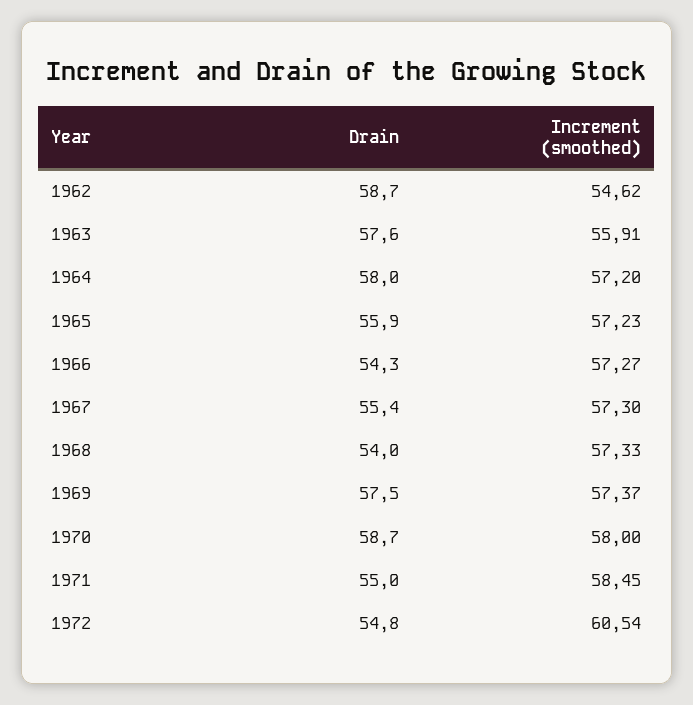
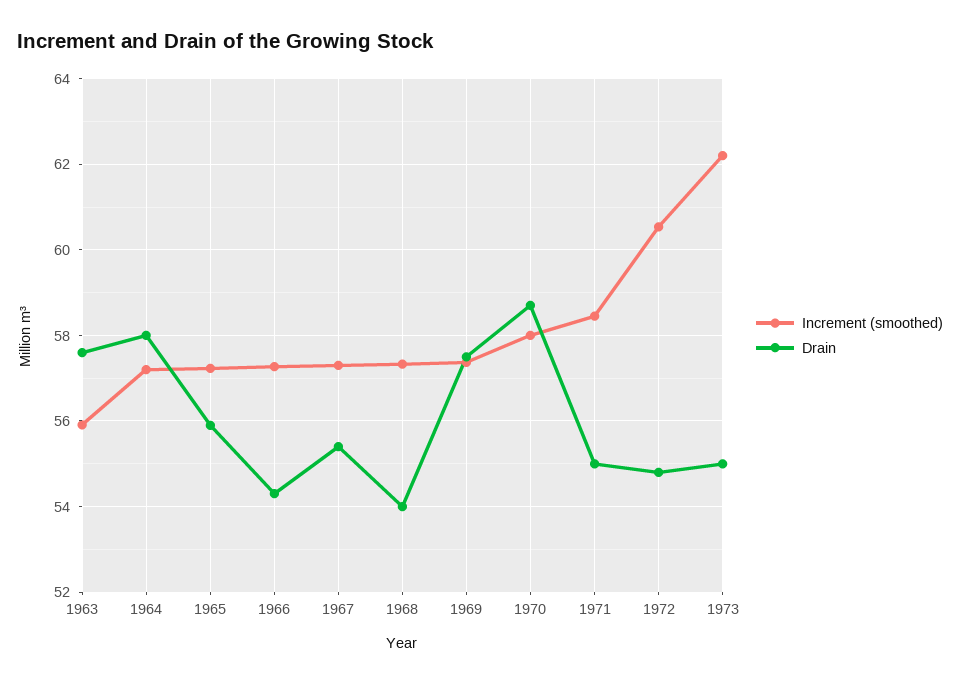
Drain, 1962: 58.7 -> none
Increment (smoothed), 1962: 54.62 -> none
Increment (smoothed), 1973: none -> 62.2
Drain, 1973: none -> 55

